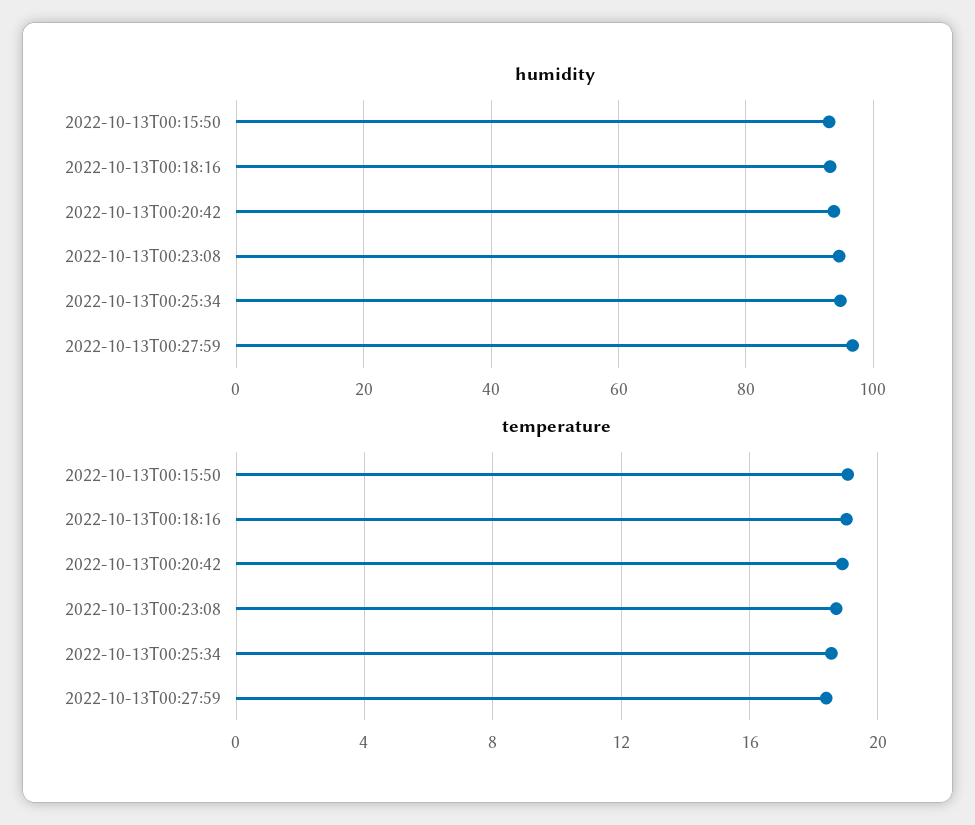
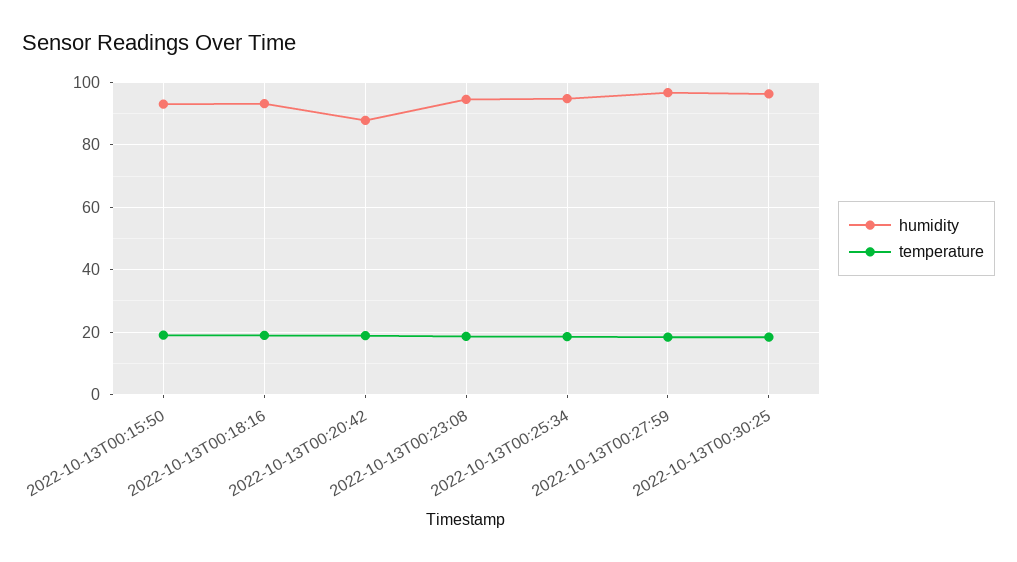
humidity, 2022-10-13T00:20:42: 94 -> 88
humidity, 2022-10-13T00:30:25: none -> 96
temperature, 2022-10-13T00:30:25: none -> 18

